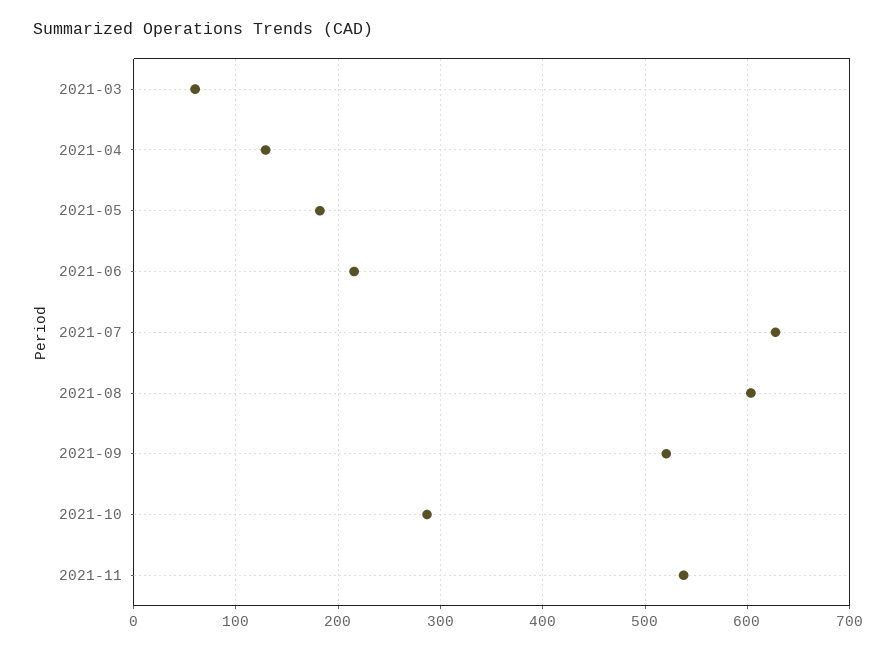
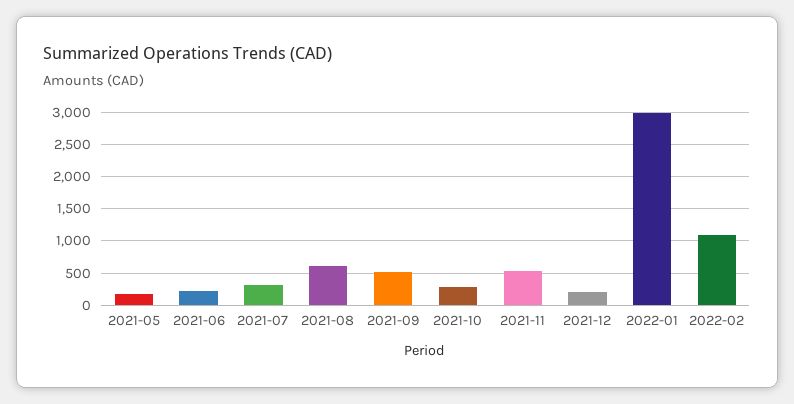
2021-03: 60 -> none
2021-04: 130 -> none
2021-07: 630 -> 300
2021-12: none -> 200
2022-01: none -> 3000
2022-02: none -> 1100

